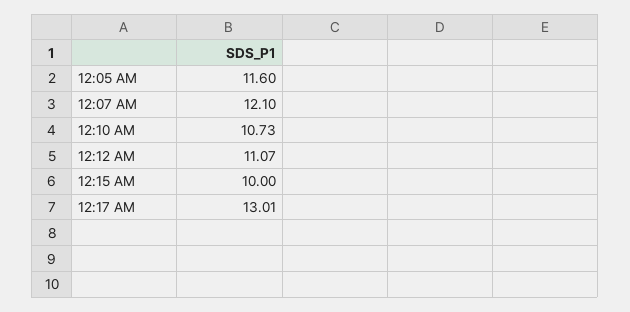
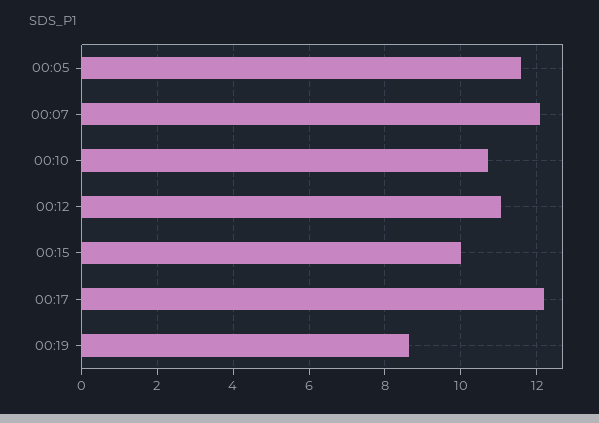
12:17 AM: 13.01 -> 12.2
00:19: none -> 8.6

